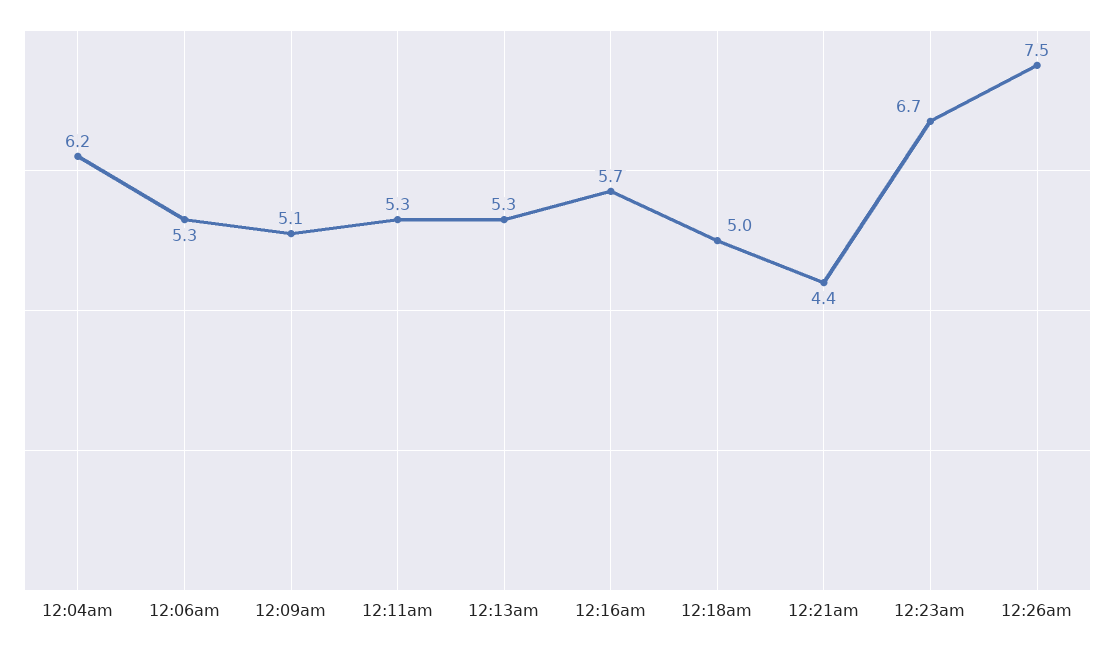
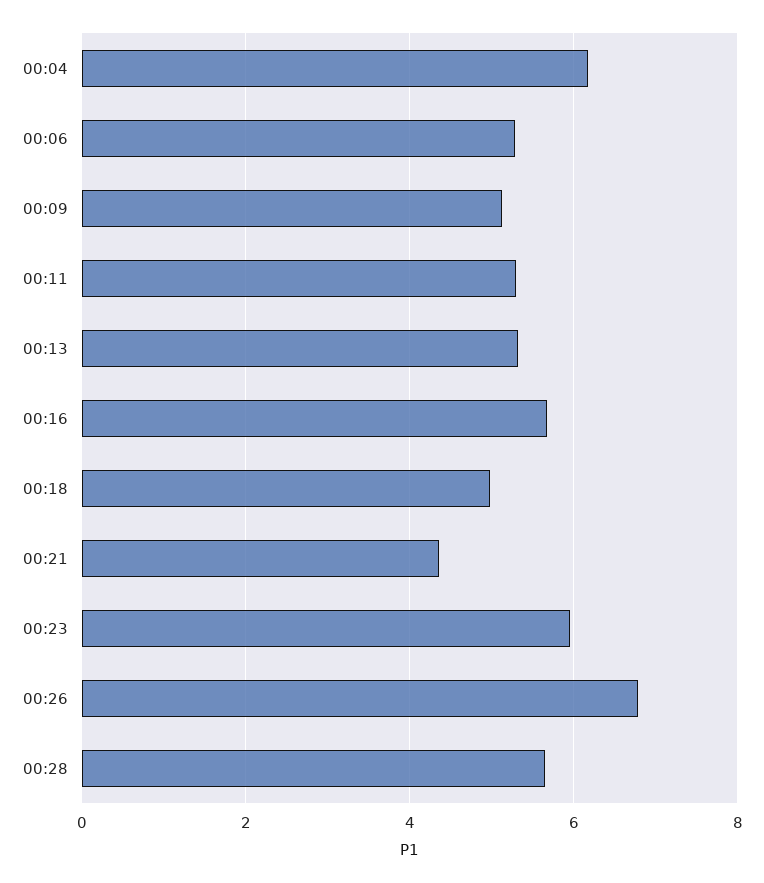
12:23am: 6.7 -> 6
12:26am: 7.5 -> 6.8
00:28: none -> 5.6

